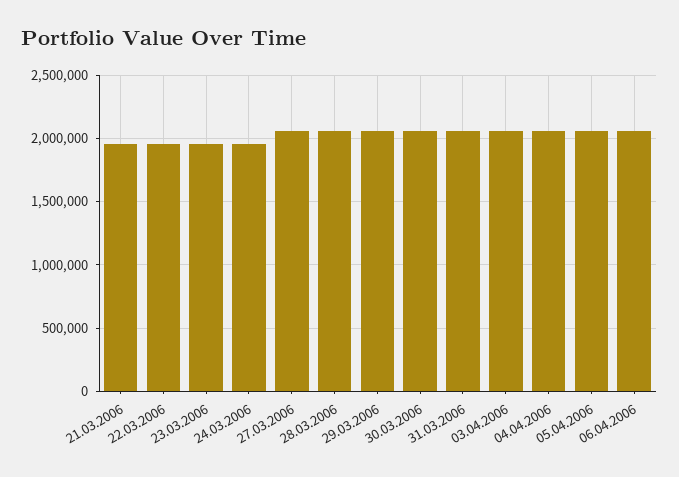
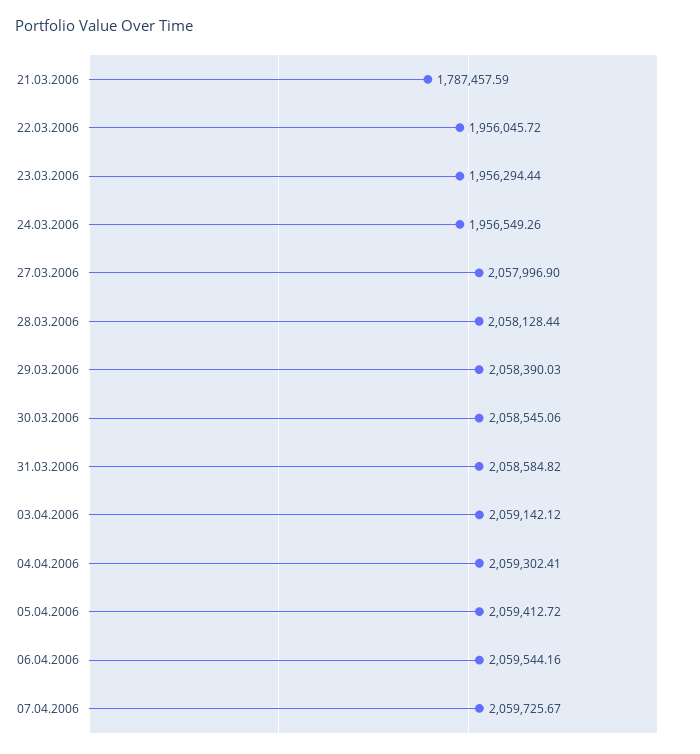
21.03.2006: 1950000 -> 1787457.59
07.04.2006: none -> 2059725.67

